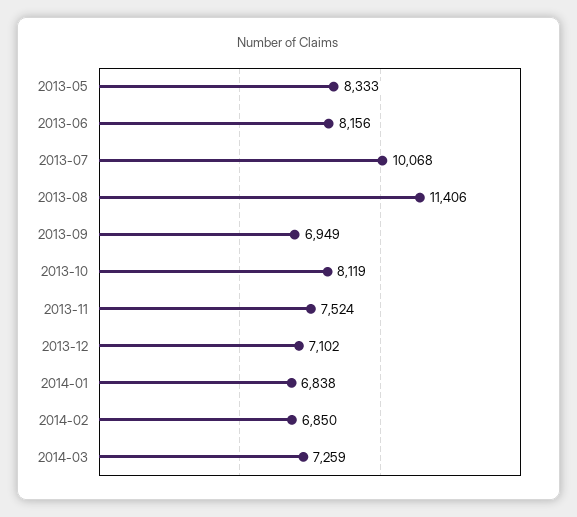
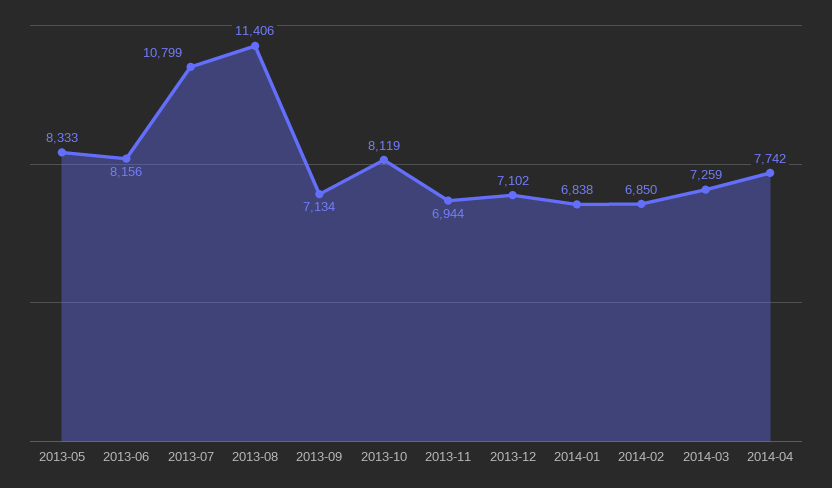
2013-07: 10068 -> 10799
2013-09: 6949 -> 7134
2013-11: 7524 -> 6944
2014-04: none -> 7742

